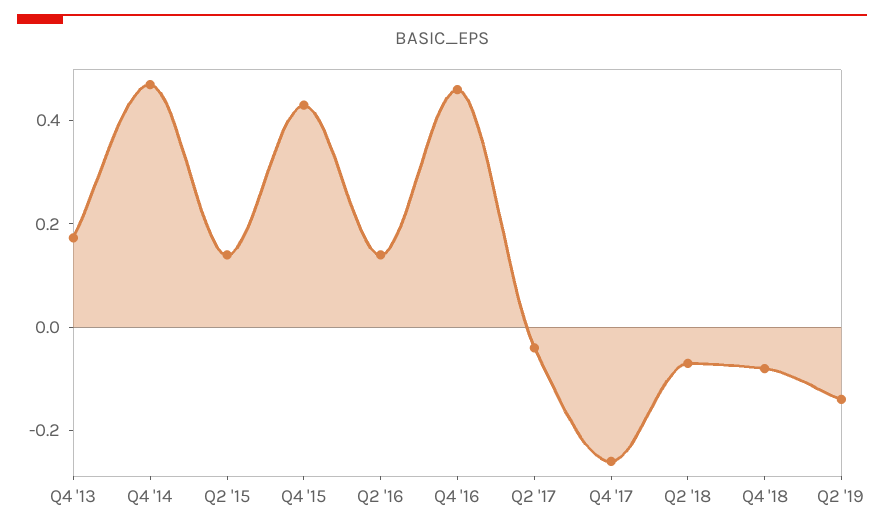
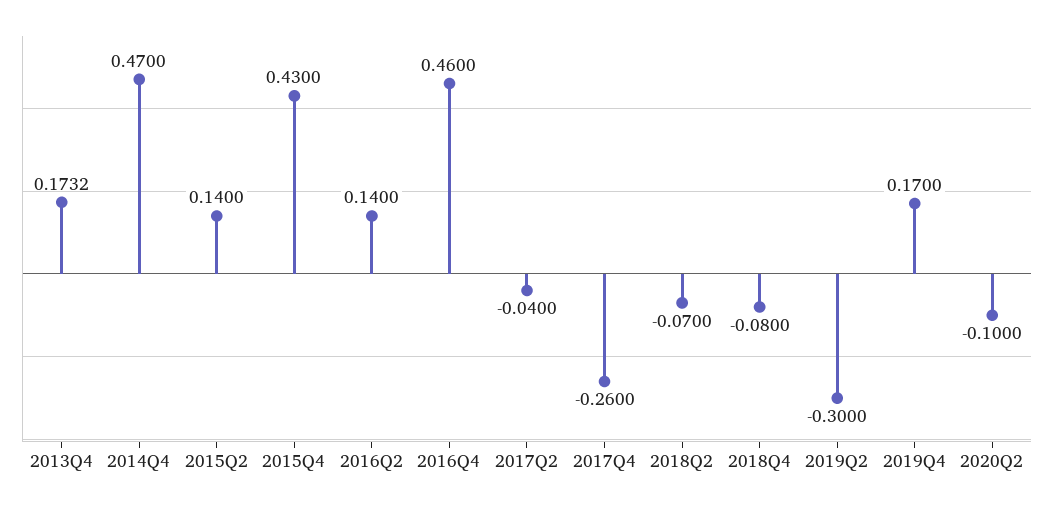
Q2 '19: -0.15 -> -0.3
2019Q4: none -> 0.17
2020Q2: none -> -0.1

